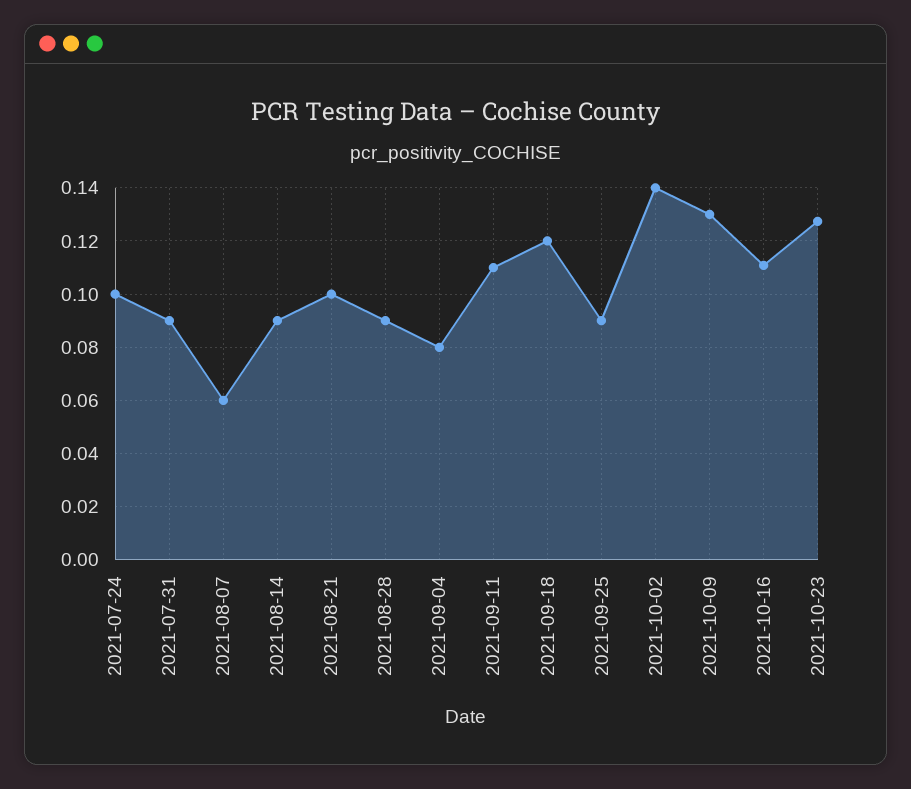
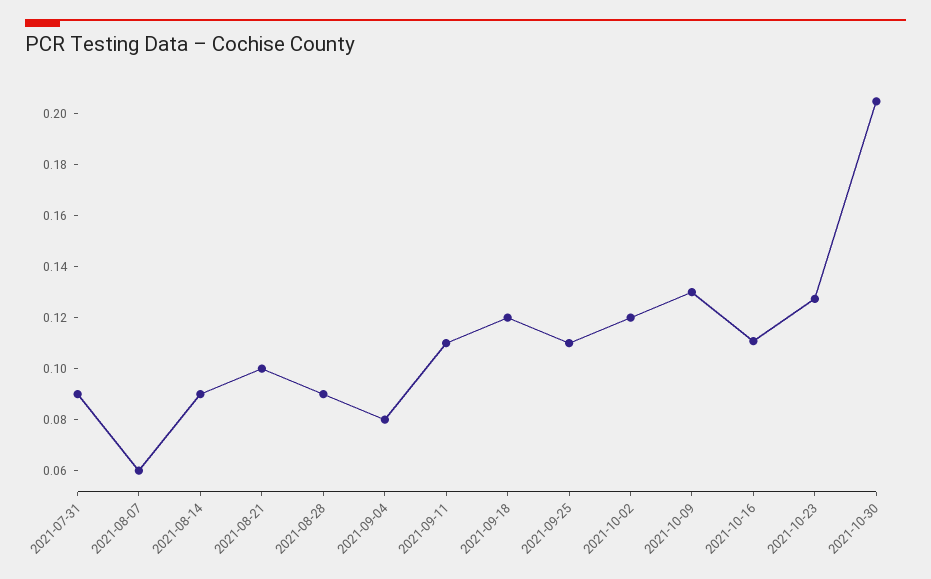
2021-07-24: 0.1 -> none
2021-09-25: 0.09 -> 0.11
2021-10-02: 0.14 -> 0.12
2021-10-30: none -> 0.205

